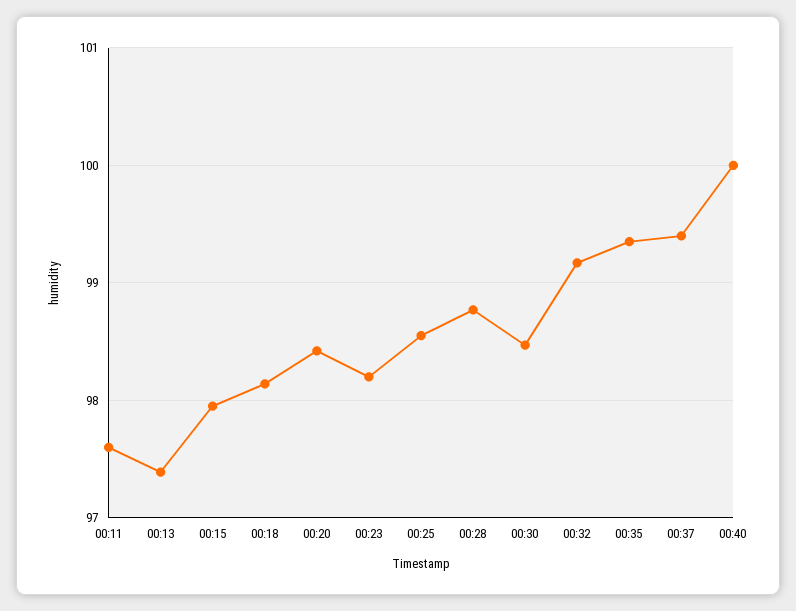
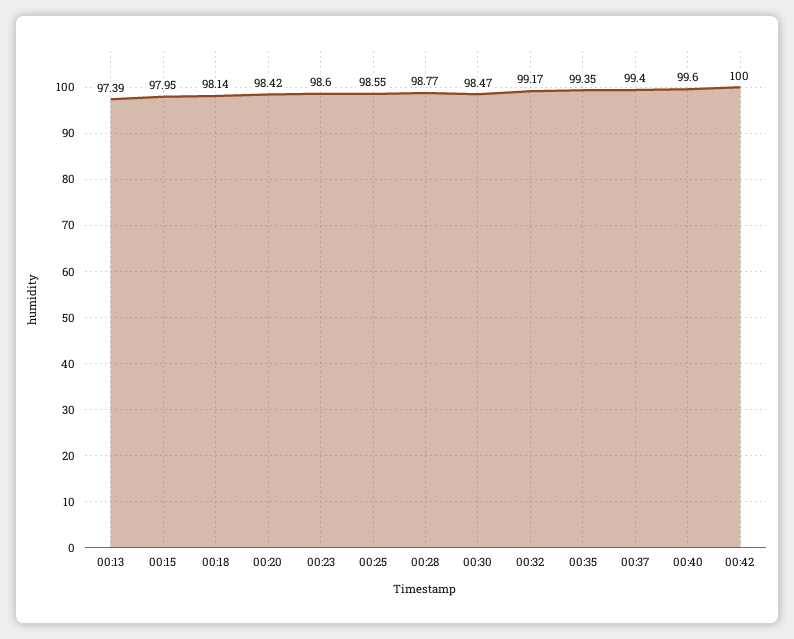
00:11: 97.6 -> none
00:23: 98.2 -> 98.6
00:40: 100 -> 99.6
00:42: none -> 100

